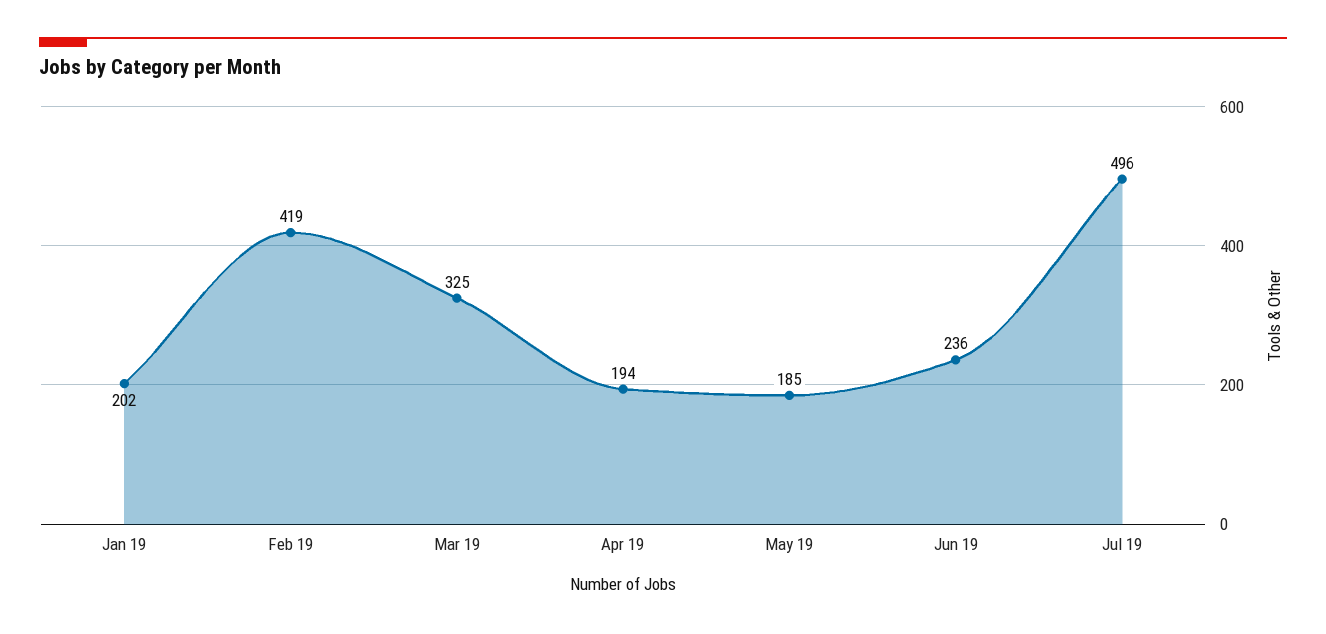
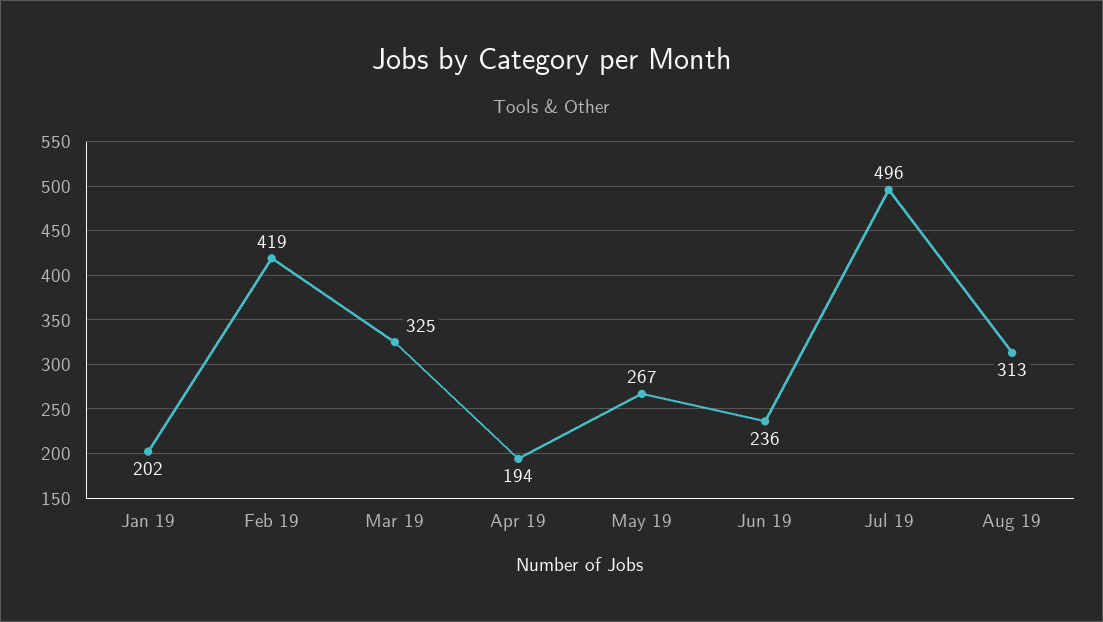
May 19: 185 -> 267
Aug 19: none -> 313

